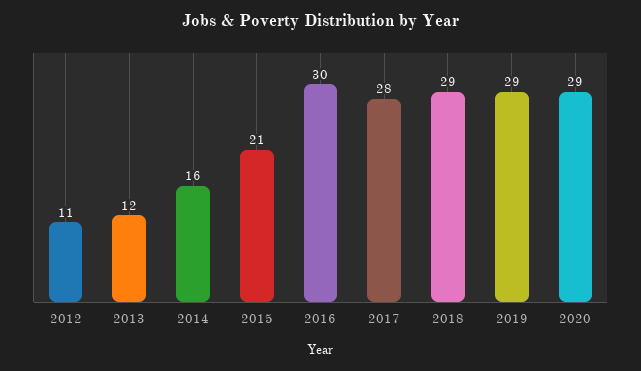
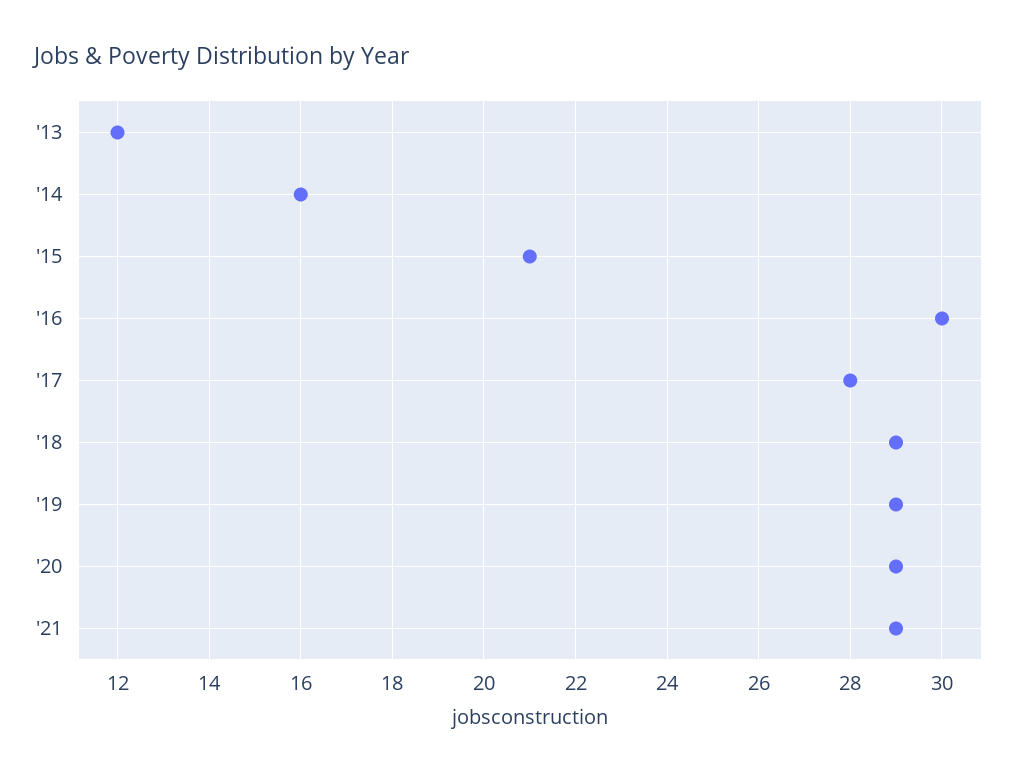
2012: 11 -> none
'21: none -> 29

